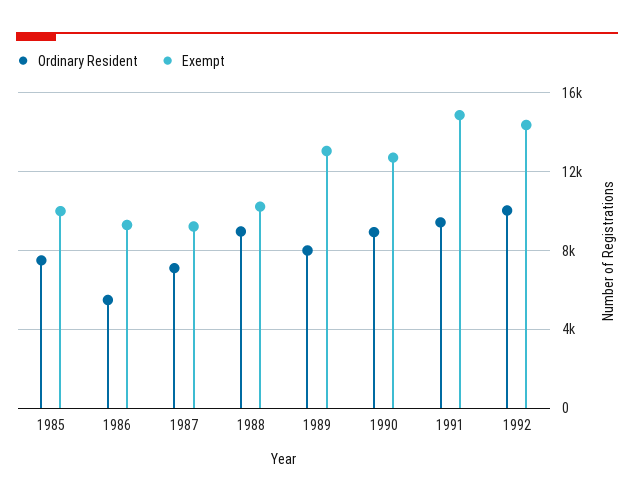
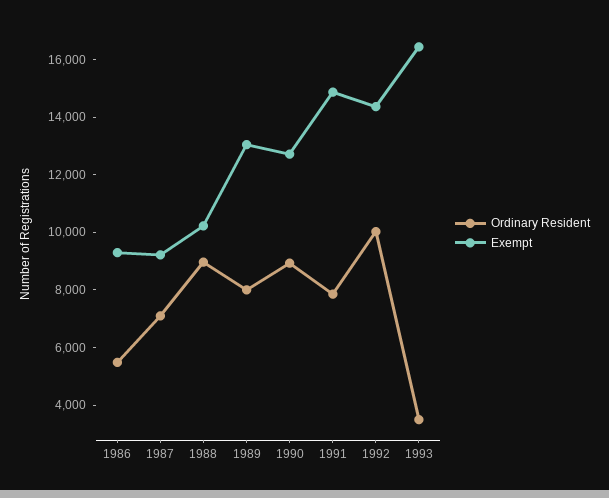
Ordinary Resident, 1985: 7500 -> none
Exempt, 1985: 10000 -> none
Ordinary Resident, 1991: 9500 -> 8000
Ordinary Resident, 1993: none -> 3500
Exempt, 1993: none -> 16500

